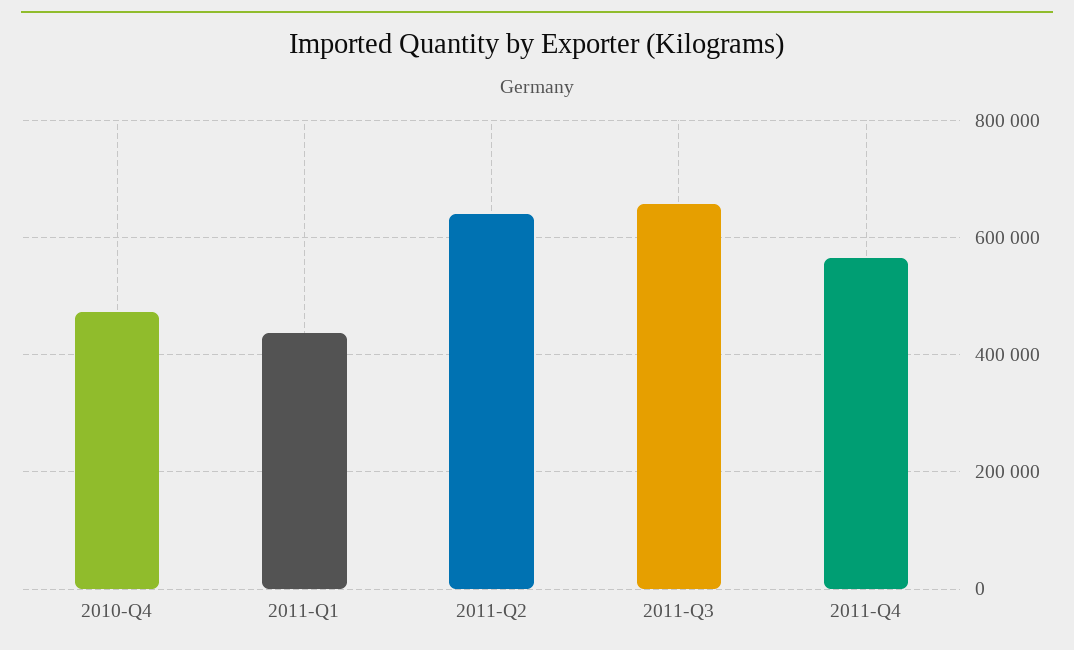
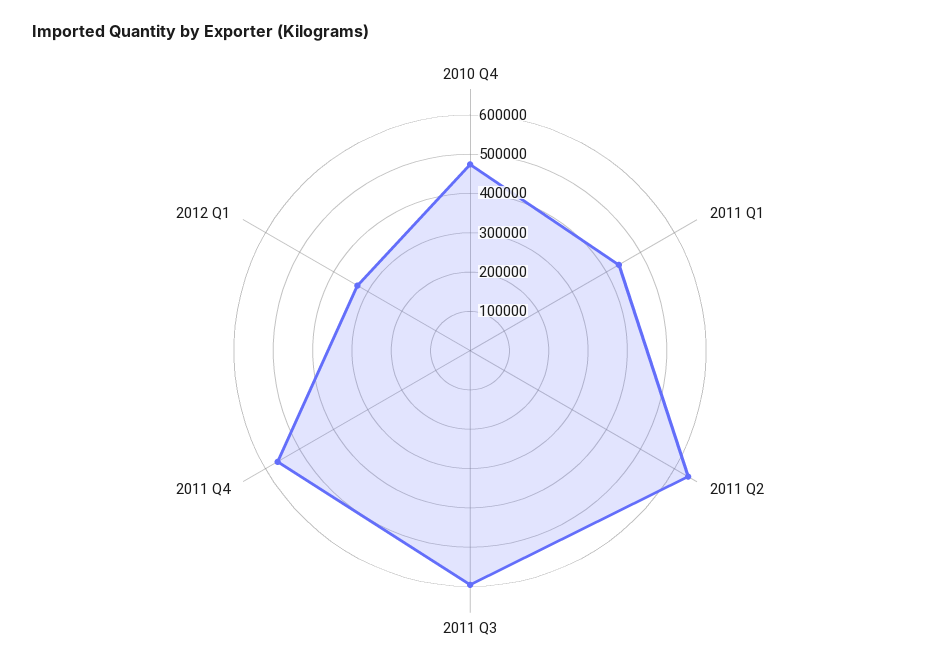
2011-Q3: 660000 -> 600000
2012 Q1: none -> 325000

